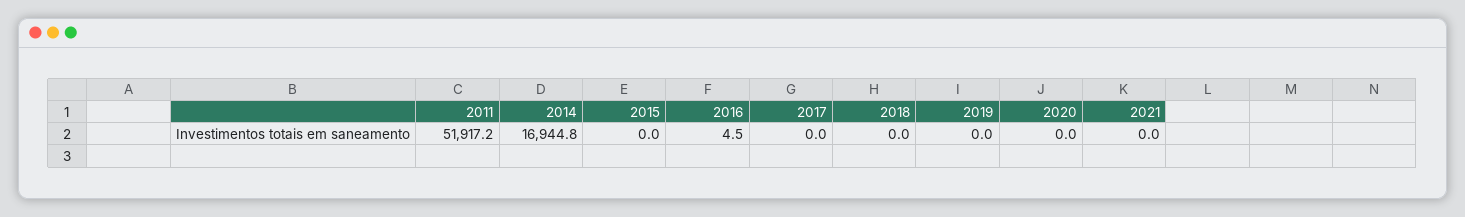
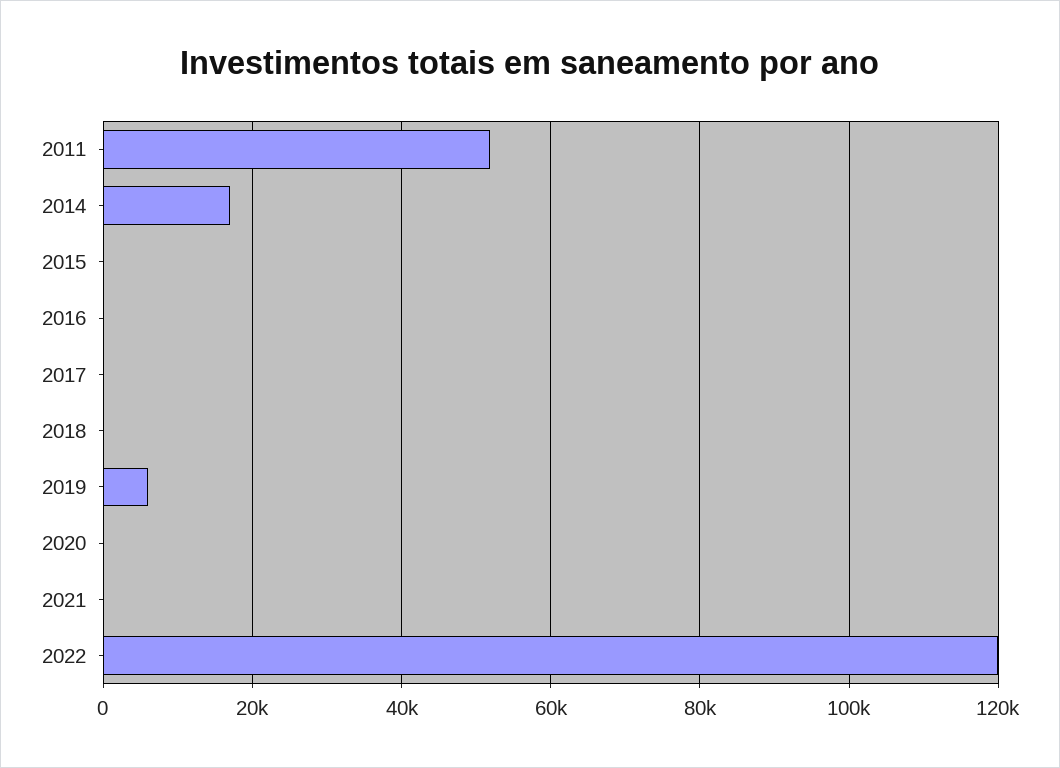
2019: 0 -> 6000
2022: none -> 120000

